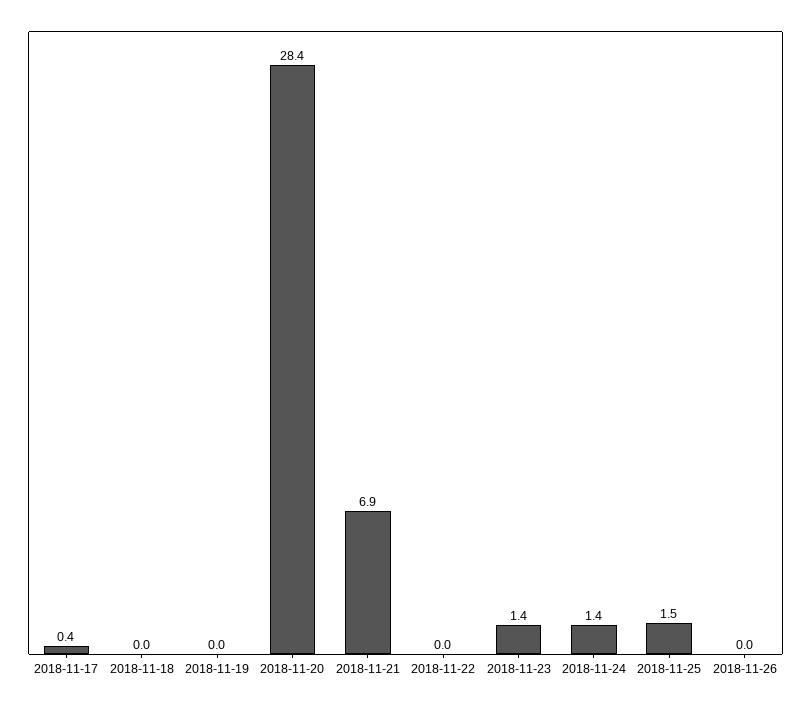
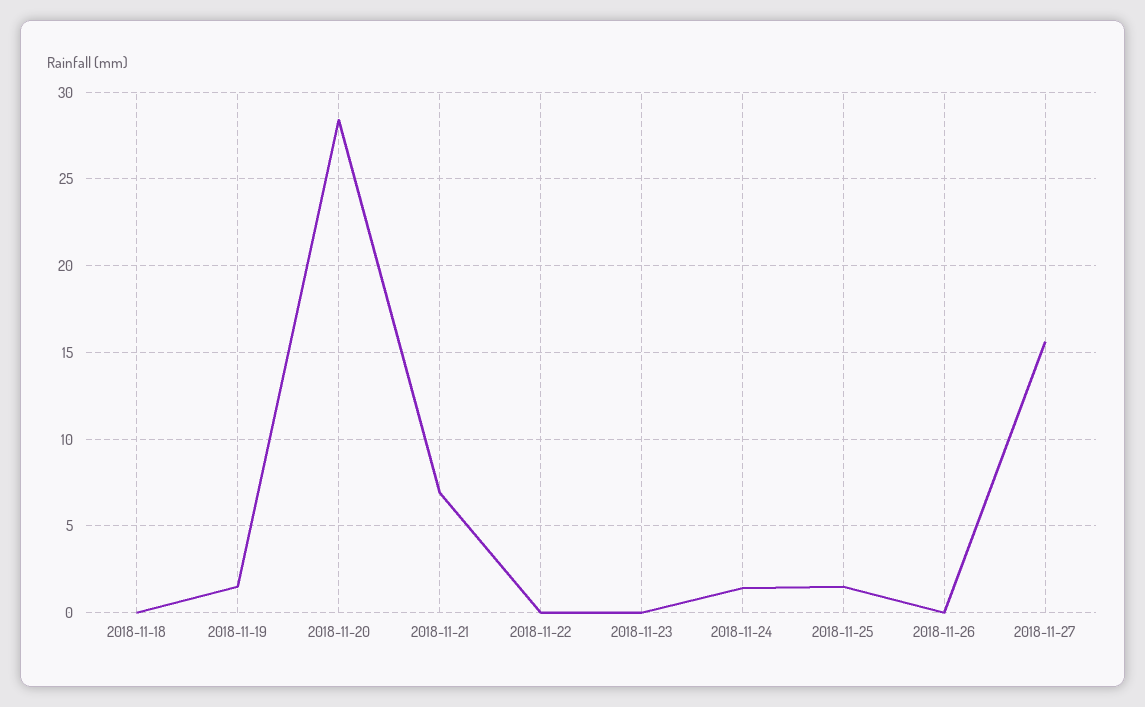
2018-11-17: 0.4 -> none
2018-11-19: 0 -> 1.5
2018-11-23: 1.4 -> 0
2018-11-27: none -> 15.5

